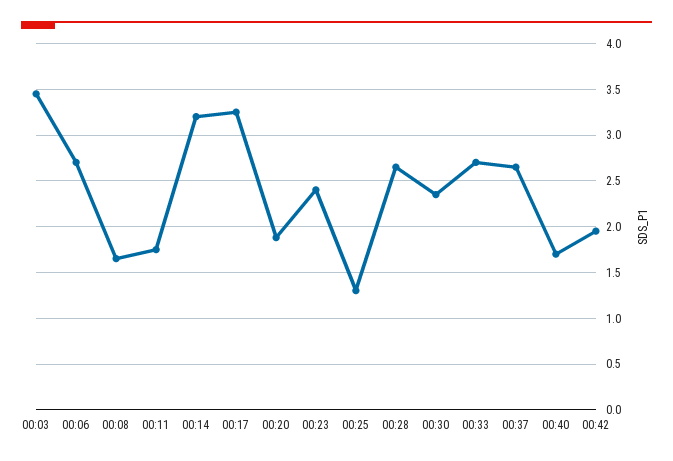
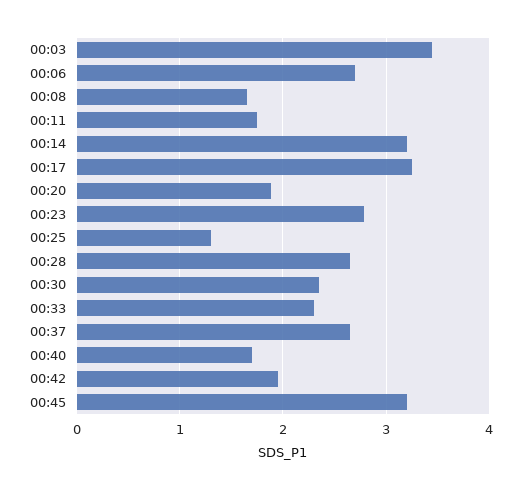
00:23: 2.4 -> 2.8
00:33: 2.7 -> 2.3
00:45: none -> 3.2

